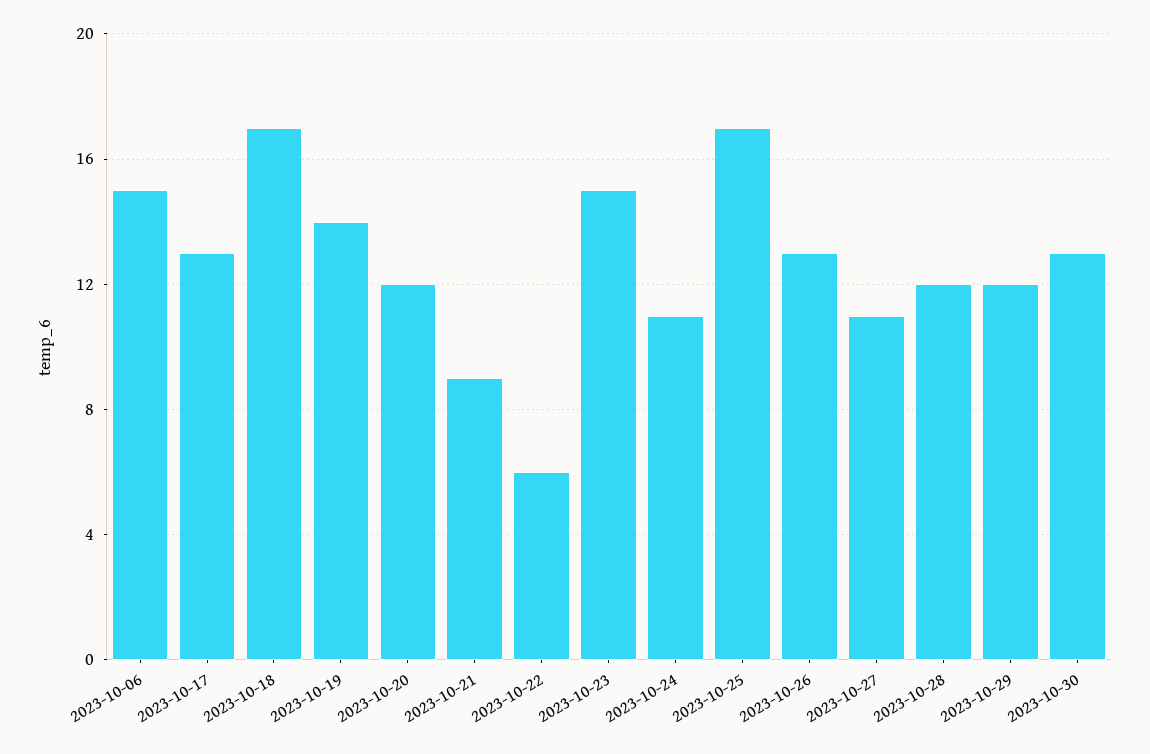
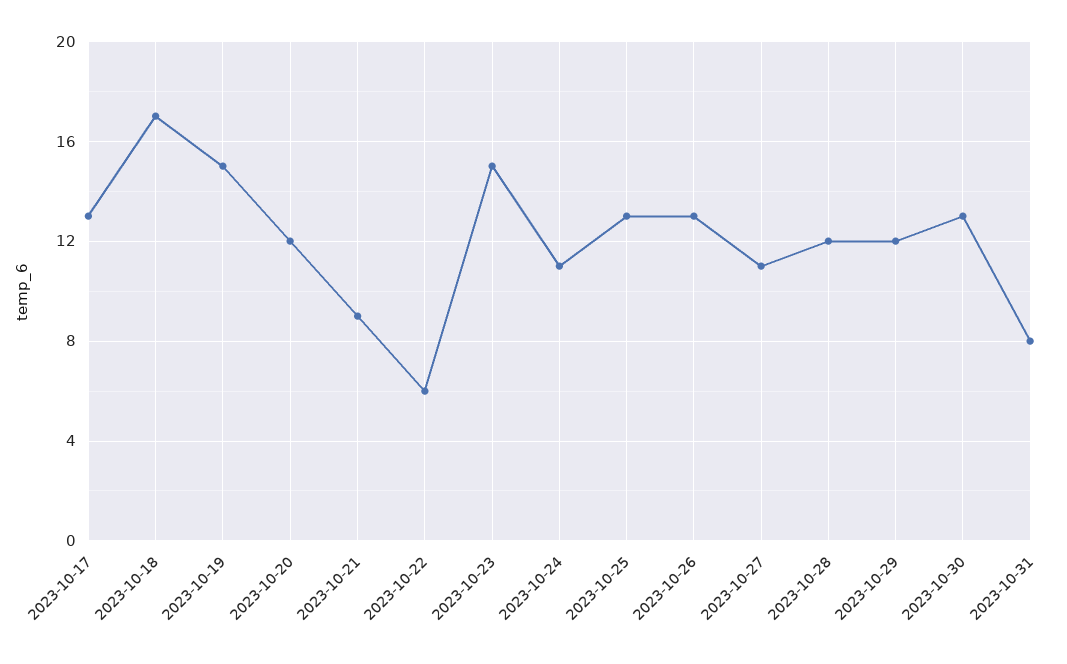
2023-10-06: 15 -> none
2023-10-19: 14 -> 15
2023-10-25: 17 -> 13
2023-10-31: none -> 8

